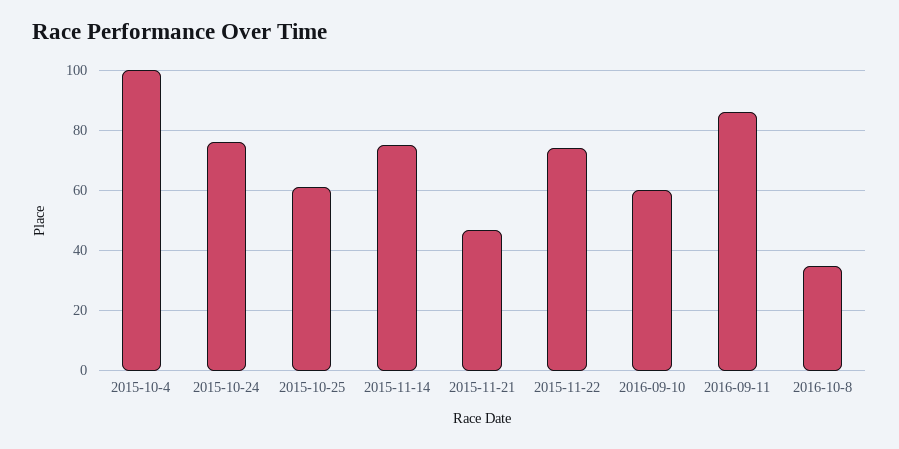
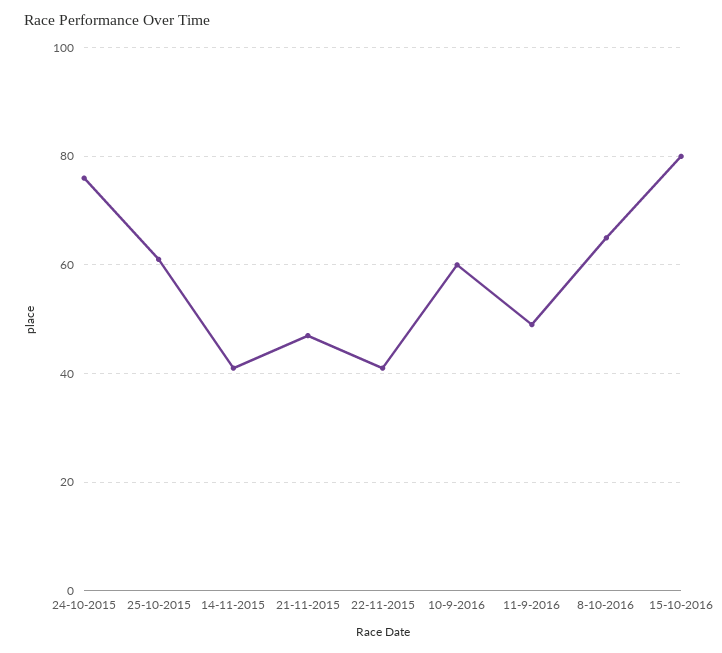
2015-10-4: 100 -> none
2015-11-14: 75 -> 40
2015-11-22: 75 -> 40
2016-09-11: 85 -> 50
2016-10-8: 35 -> 65
15-10-2016: none -> 80

